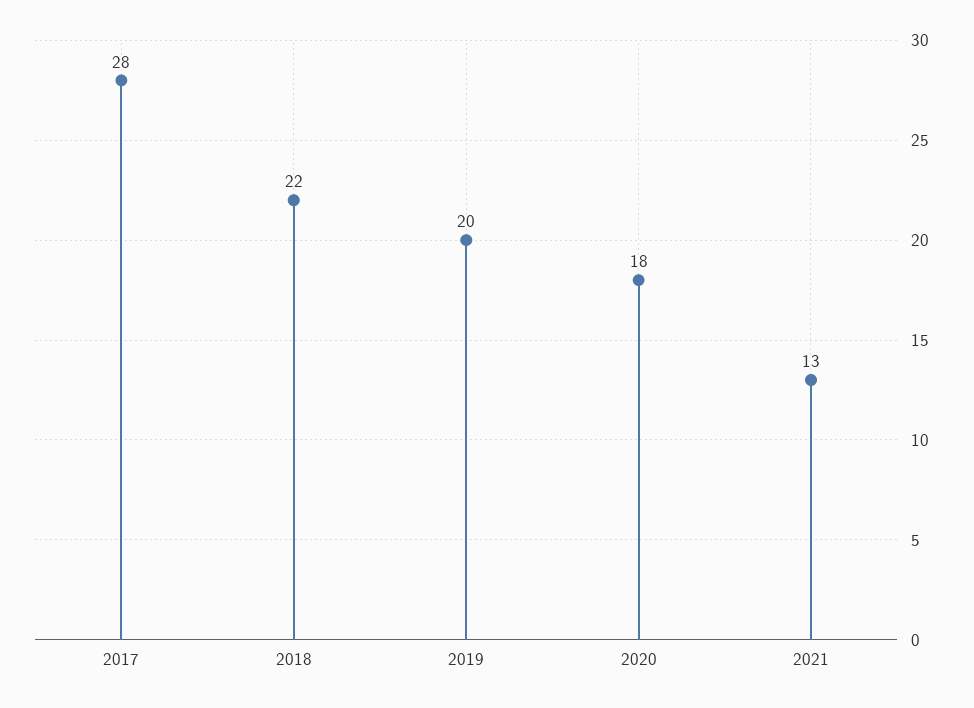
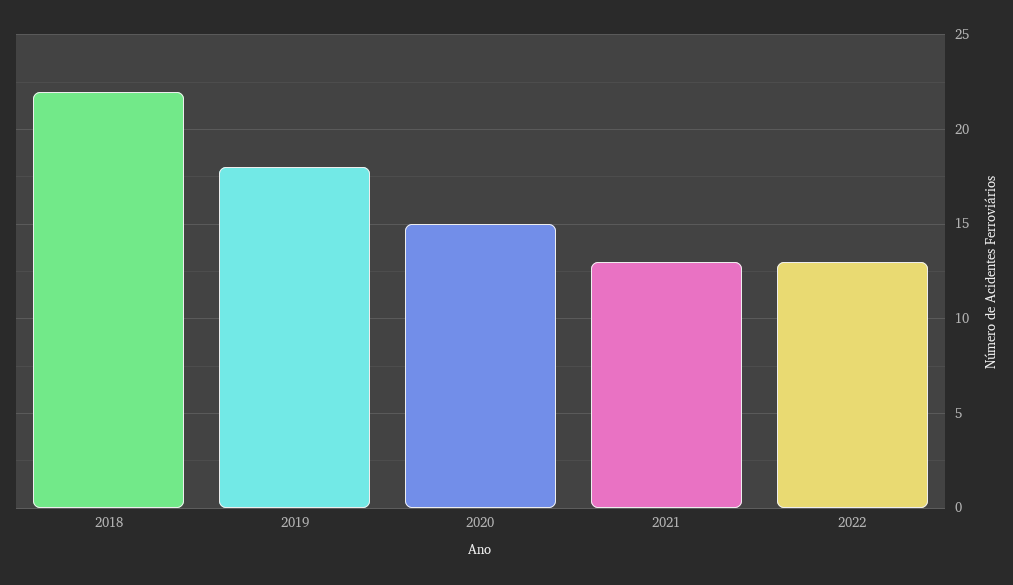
2017: 28 -> none
2019: 20 -> 18
2020: 18 -> 15
2022: none -> 13

